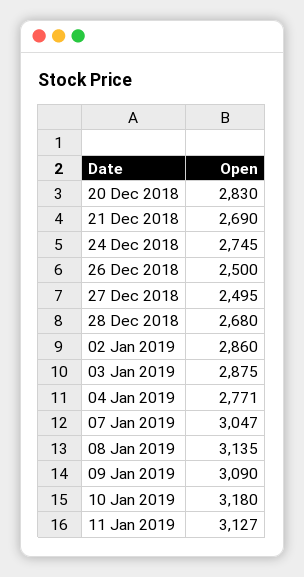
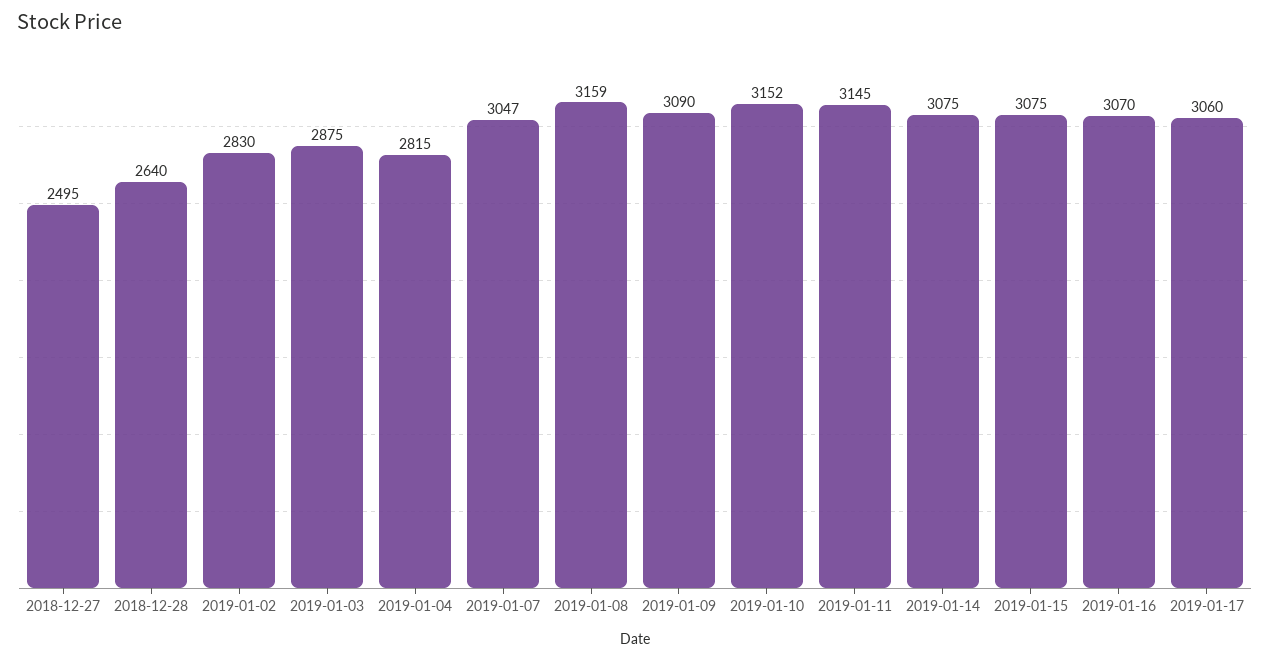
20 Dec 2018: 2830 -> none
21 Dec 2018: 2690 -> none
24 Dec 2018: 2745 -> none
26 Dec 2018: 2500 -> none
28 Dec 2018: 2680 -> 2640
02 Jan 2019: 2860 -> 2830
04 Jan 2019: 2771 -> 2815
08 Jan 2019: 3135 -> 3159
10 Jan 2019: 3180 -> 3152
11 Jan 2019: 3127 -> 3145
2019-01-14: none -> 3075
2019-01-15: none -> 3075
2019-01-16: none -> 3070
2019-01-17: none -> 3060

